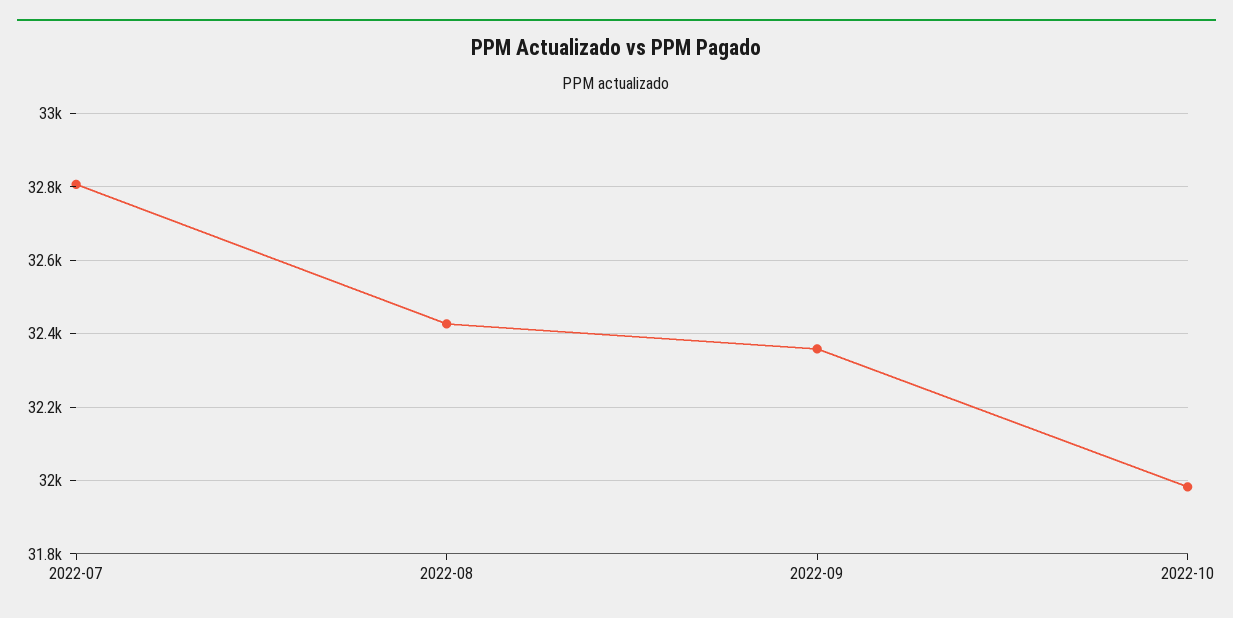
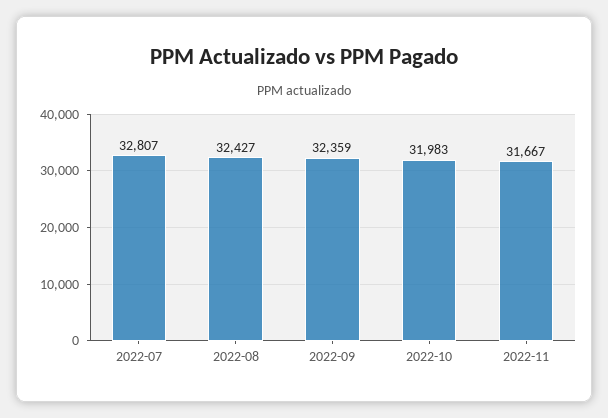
2022-11: none -> 31667

